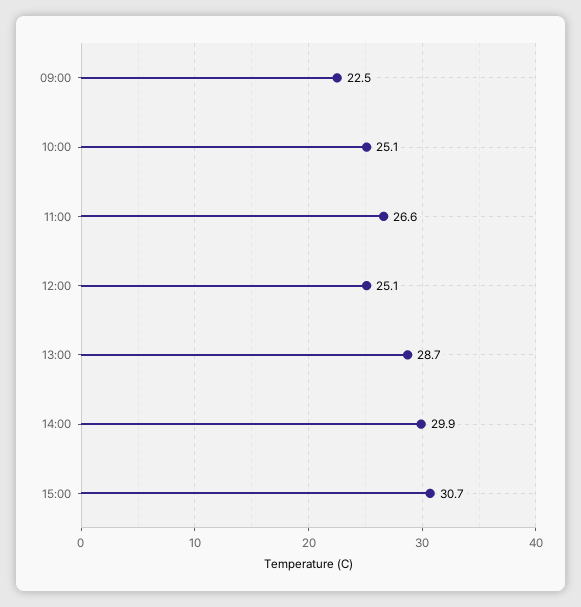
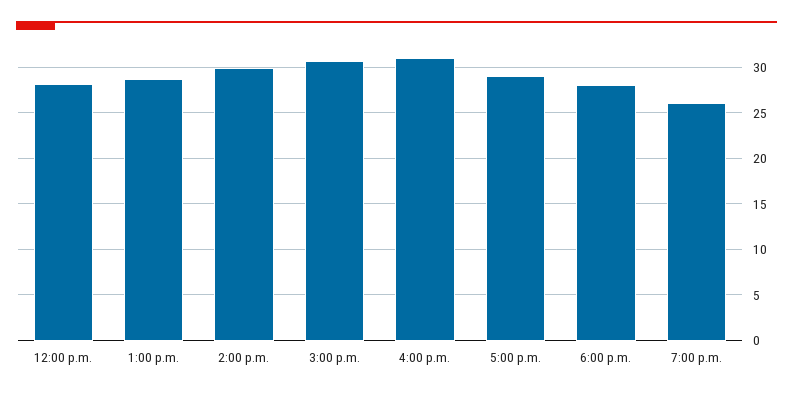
09:00: 22.5 -> none
10:00: 25.1 -> none
11:00: 26.6 -> none
12:00: 25.1 -> 28
4:00 p.m.: none -> 31
5:00 p.m.: none -> 29
6:00 p.m.: none -> 28
7:00 p.m.: none -> 26

